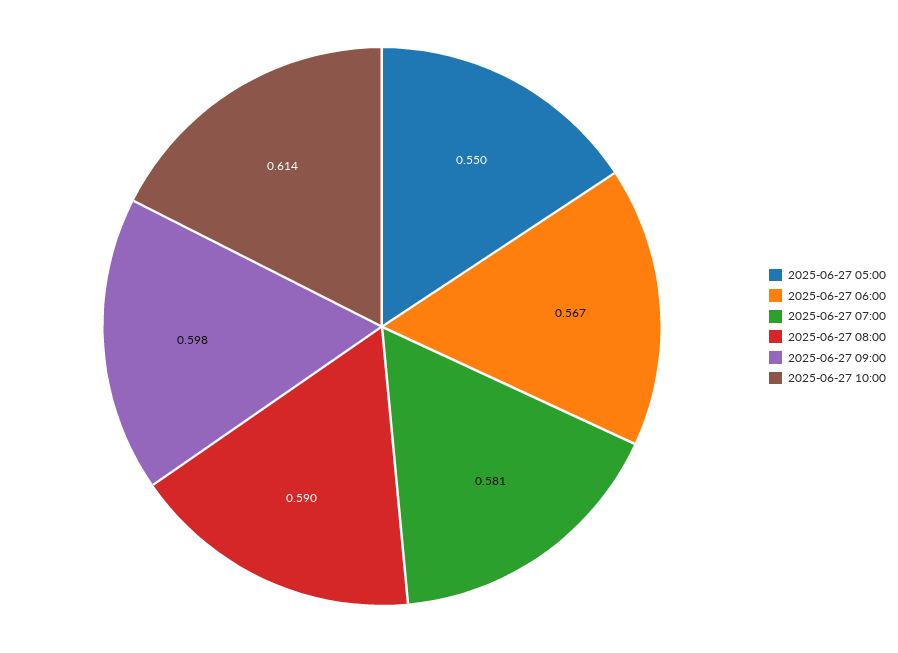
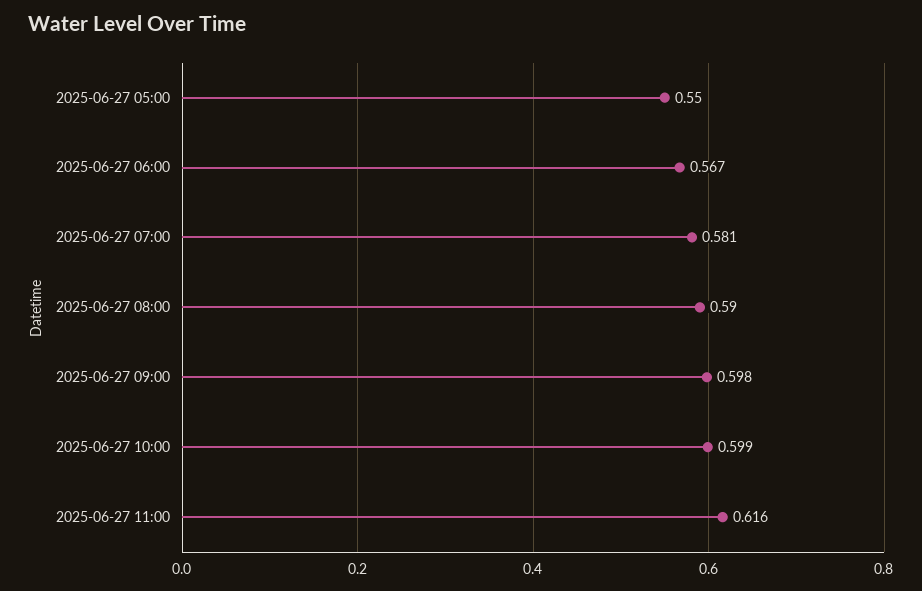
2025-06-27 10:00: 0.614 -> 0.599
2025-06-27 11:00: none -> 0.616

